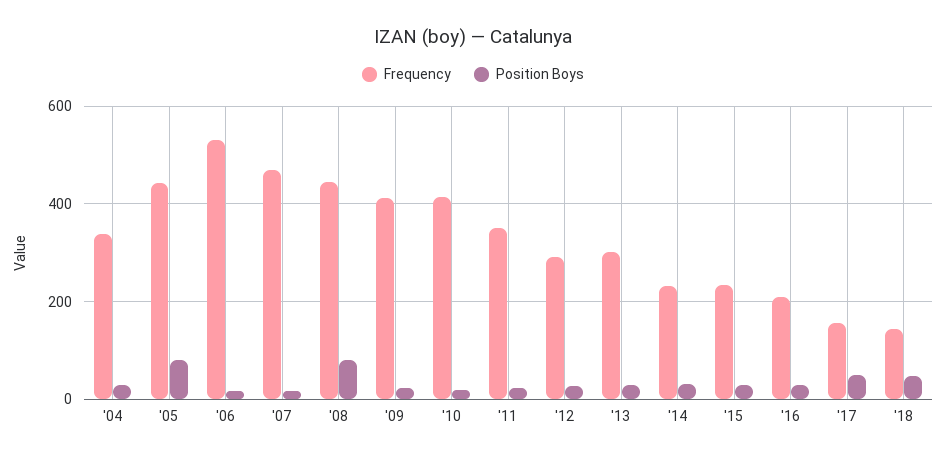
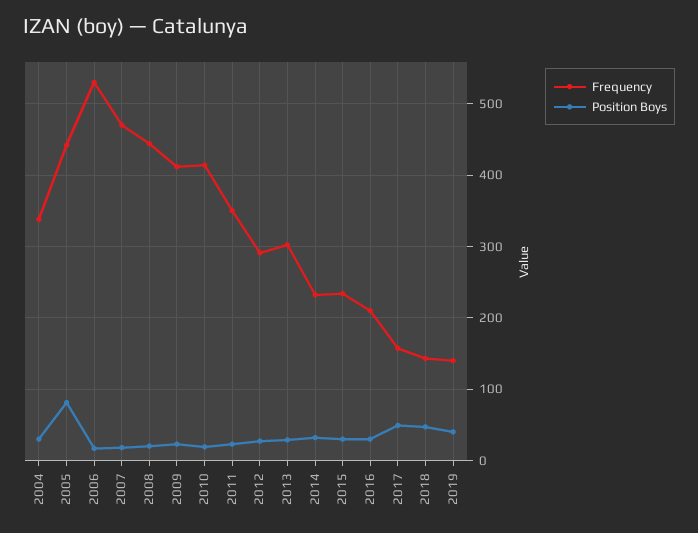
Position Boys, '08: 80 -> 20
Frequency, 2019: none -> 140
Position Boys, 2019: none -> 40

